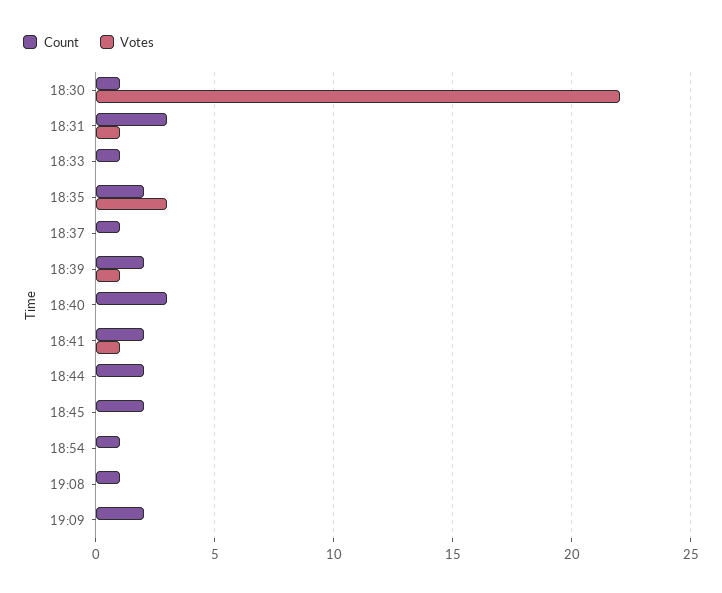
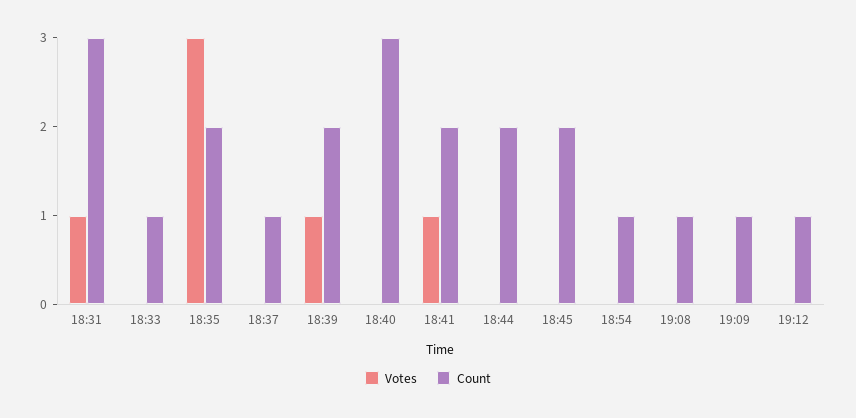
Count, 18:30: 1 -> none
Votes, 18:30: 22 -> none
Count, 19:09: 2 -> 1
Votes, 19:12: none -> 0
Count, 19:12: none -> 1

